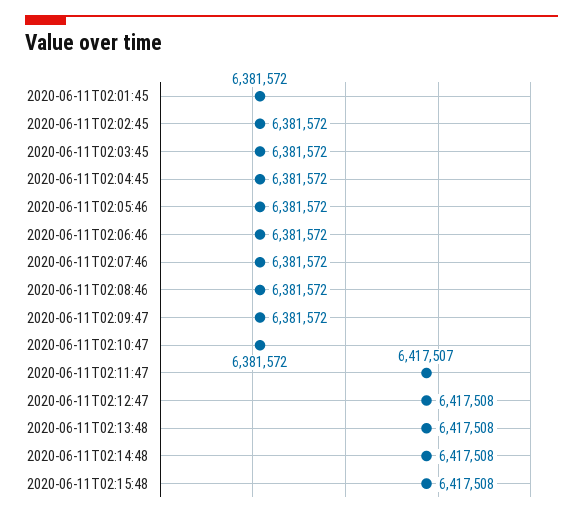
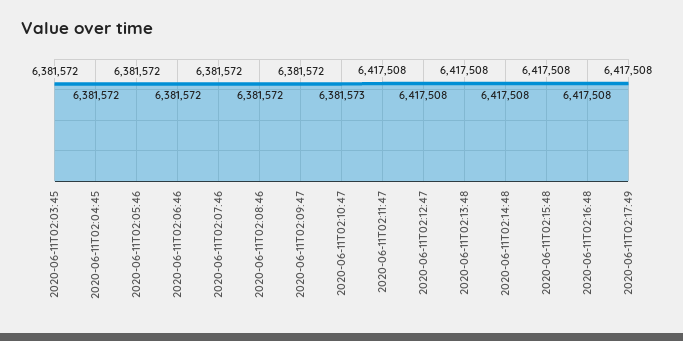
2020-06-11T02:01:45: 6381572 -> none
2020-06-11T02:02:45: 6381572 -> none
2020-06-11T02:10:47: 6381572 -> 6381573
2020-06-11T02:11:47: 6417507 -> 6417508
2020-06-11T02:16:48: none -> 6417508
2020-06-11T02:17:49: none -> 6417508

